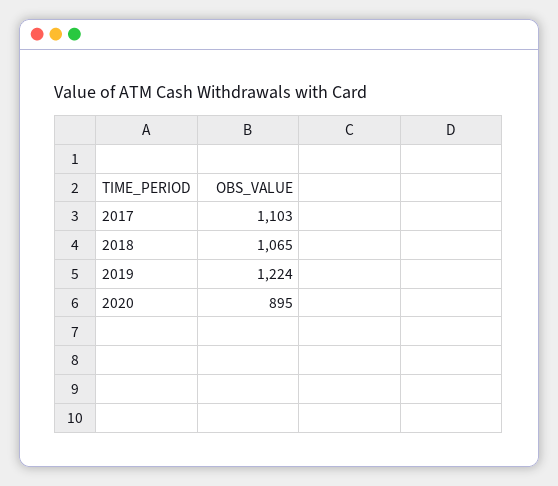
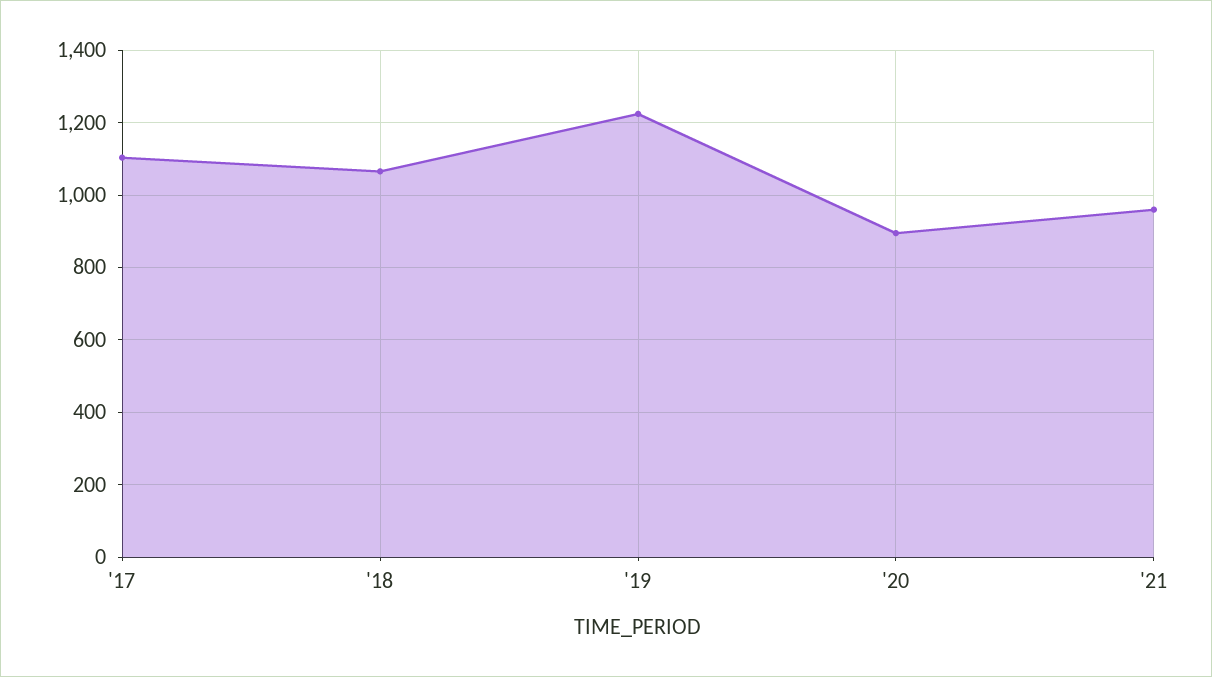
'21: none -> 960

